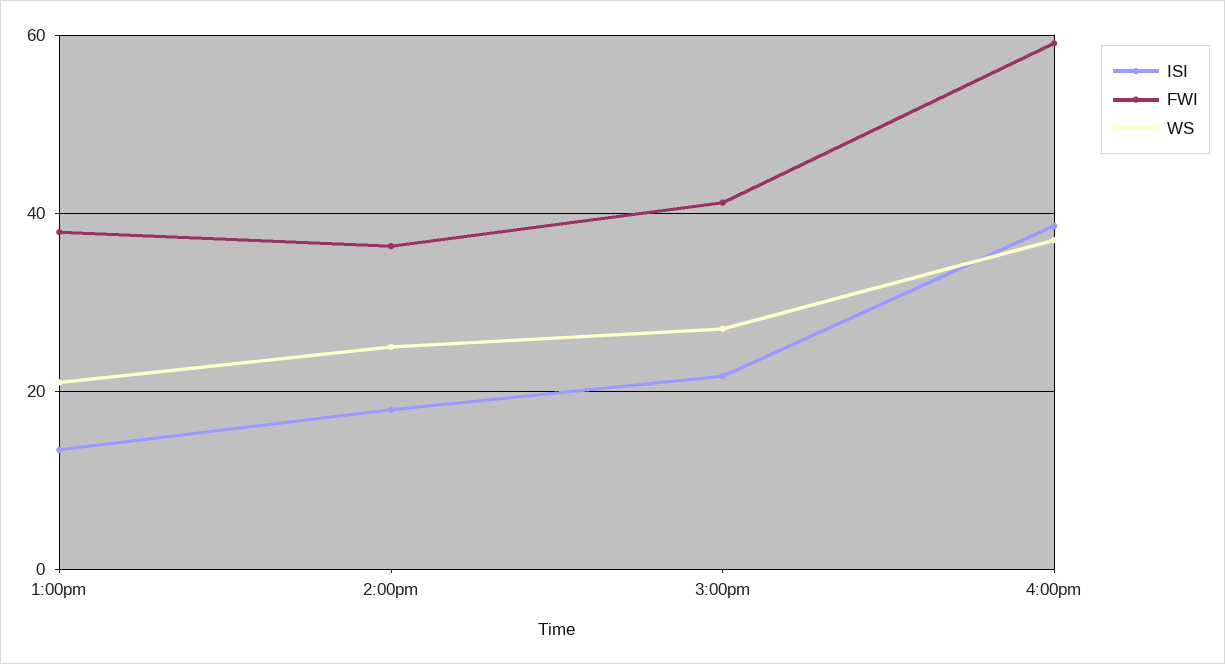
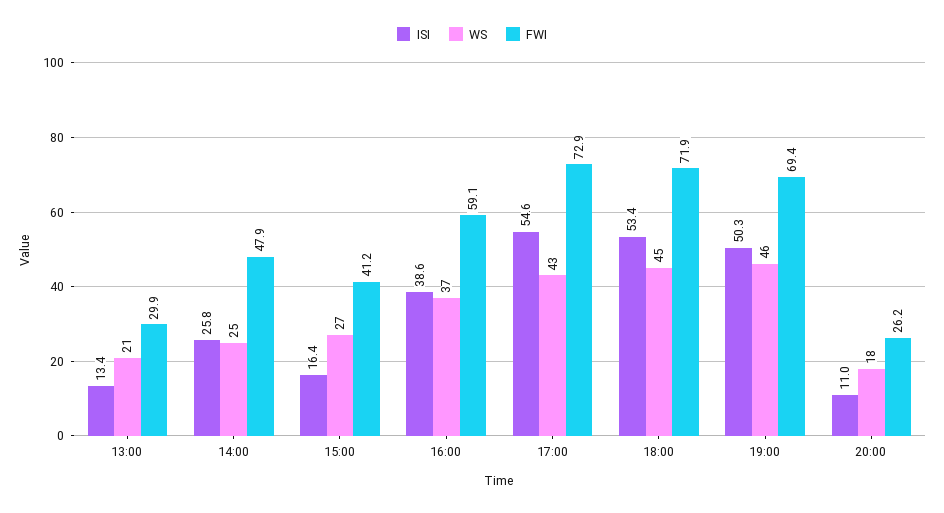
FWI, 1:00pm: 38 -> 29.9
ISI, 2:00pm: 18 -> 25.8
FWI, 2:00pm: 36 -> 47.9
ISI, 3:00pm: 22 -> 16.4
ISI, 17:00: none -> 54.6
WS, 17:00: none -> 43
FWI, 17:00: none -> 72.9
ISI, 18:00: none -> 53.4
WS, 18:00: none -> 45
FWI, 18:00: none -> 71.9
ISI, 19:00: none -> 50.3
WS, 19:00: none -> 46
FWI, 19:00: none -> 69.4
ISI, 20:00: none -> 11
WS, 20:00: none -> 18
FWI, 20:00: none -> 26.2

